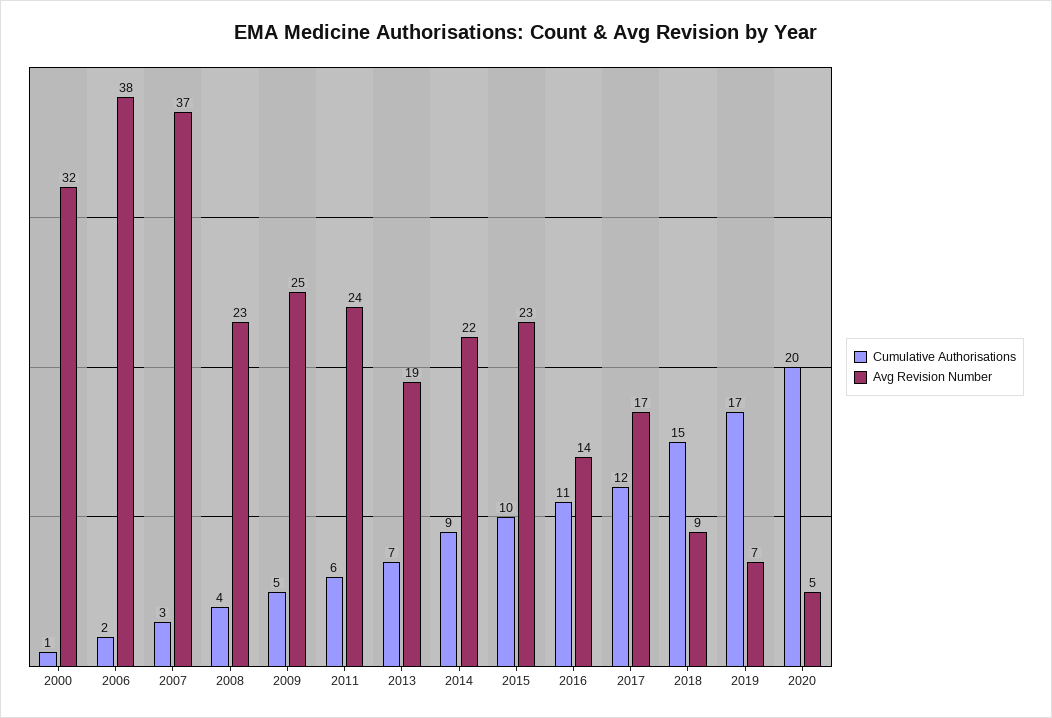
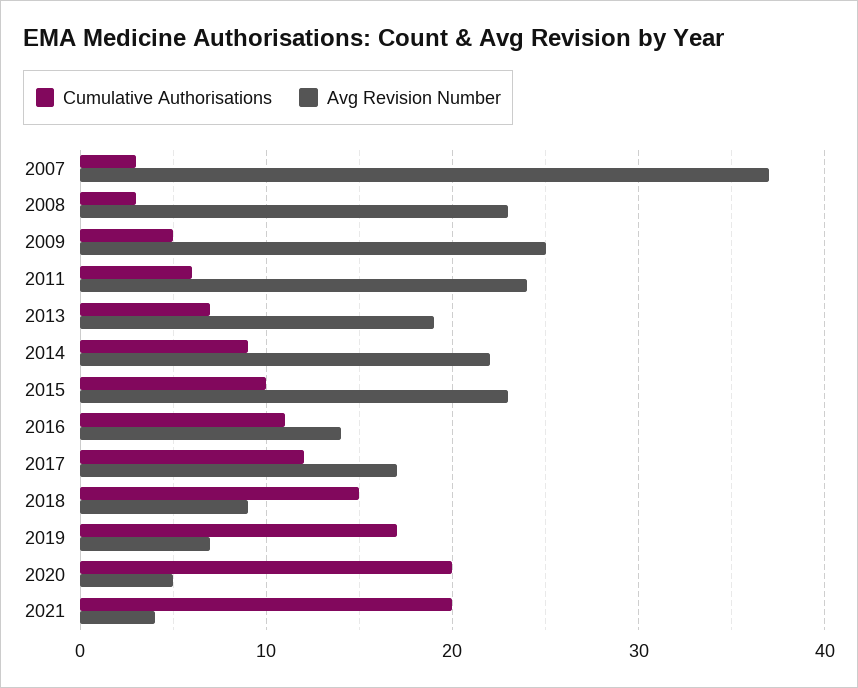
Cumulative Authorisations, 2000: 1 -> none
Avg Revision Number, 2000: 32 -> none
Cumulative Authorisations, 2006: 2 -> none
Avg Revision Number, 2006: 38 -> none
Cumulative Authorisations, 2008: 4 -> 3
Cumulative Authorisations, 2021: none -> 20
Avg Revision Number, 2021: none -> 4

